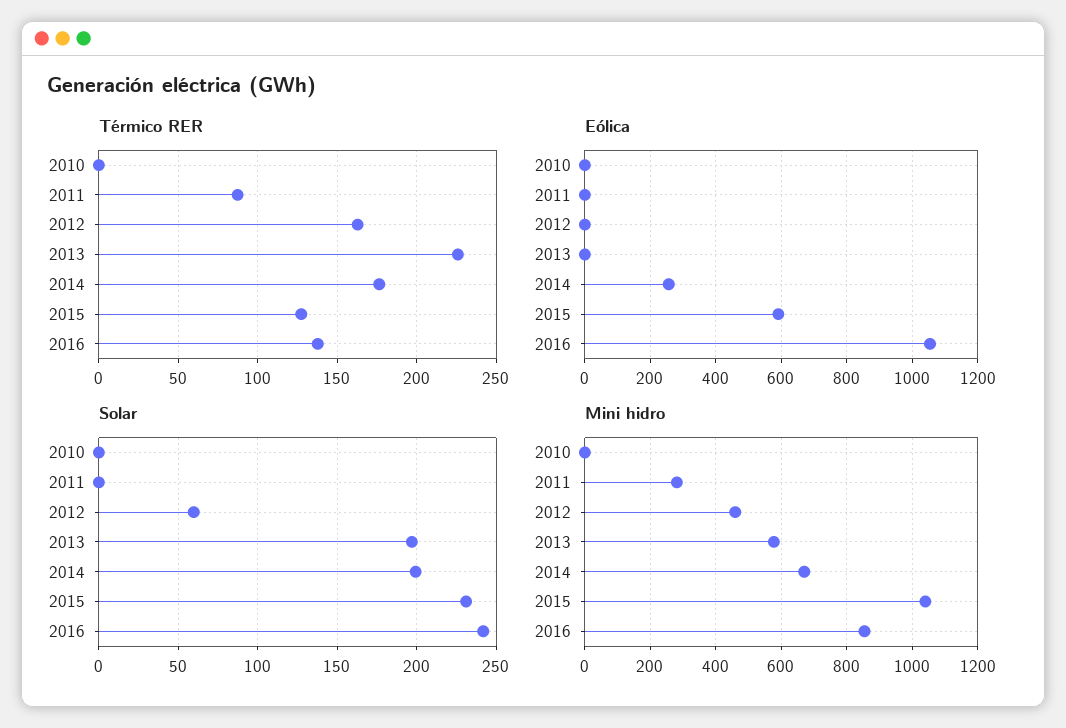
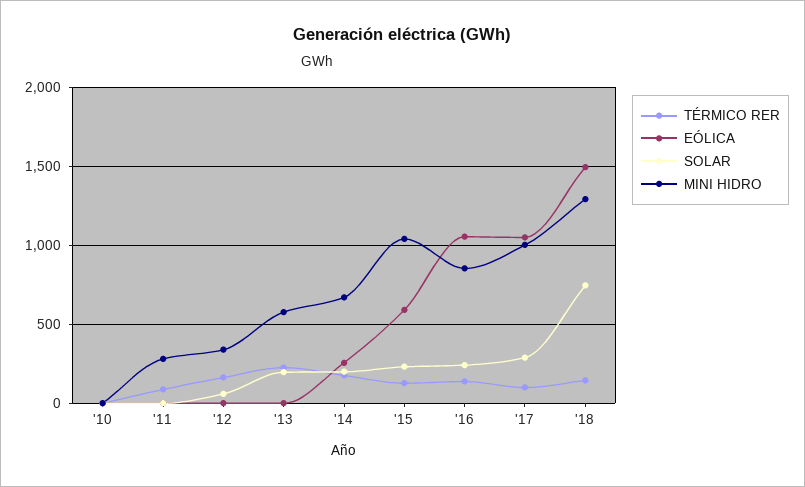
Mini hidro, 2012: 460 -> 350
Térmico RER, '17: none -> 100
Eólica, '17: none -> 1050
Solar, '17: none -> 300
Mini hidro, '17: none -> 1000
Térmico RER, '18: none -> 150
Eólica, '18: none -> 1500
Solar, '18: none -> 750
Mini hidro, '18: none -> 1300

